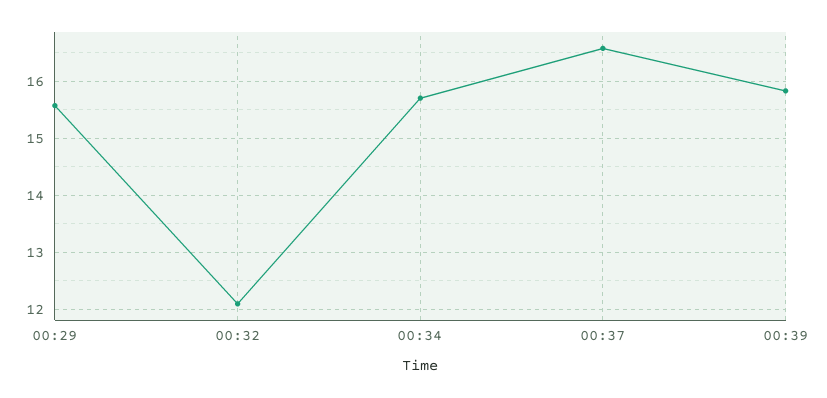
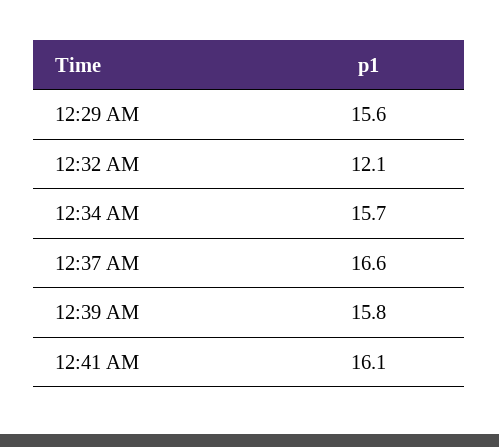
12:41 AM: none -> 16.1

